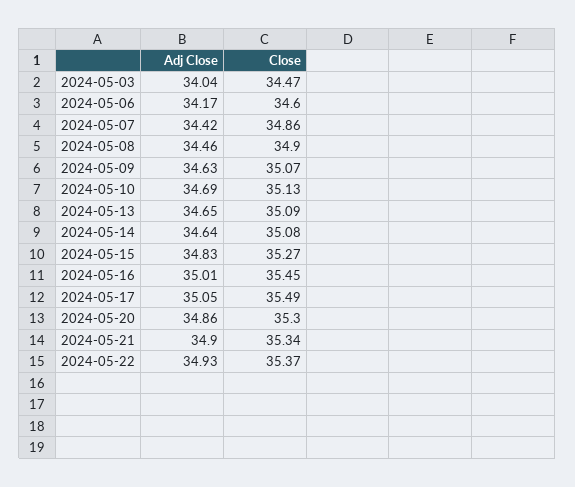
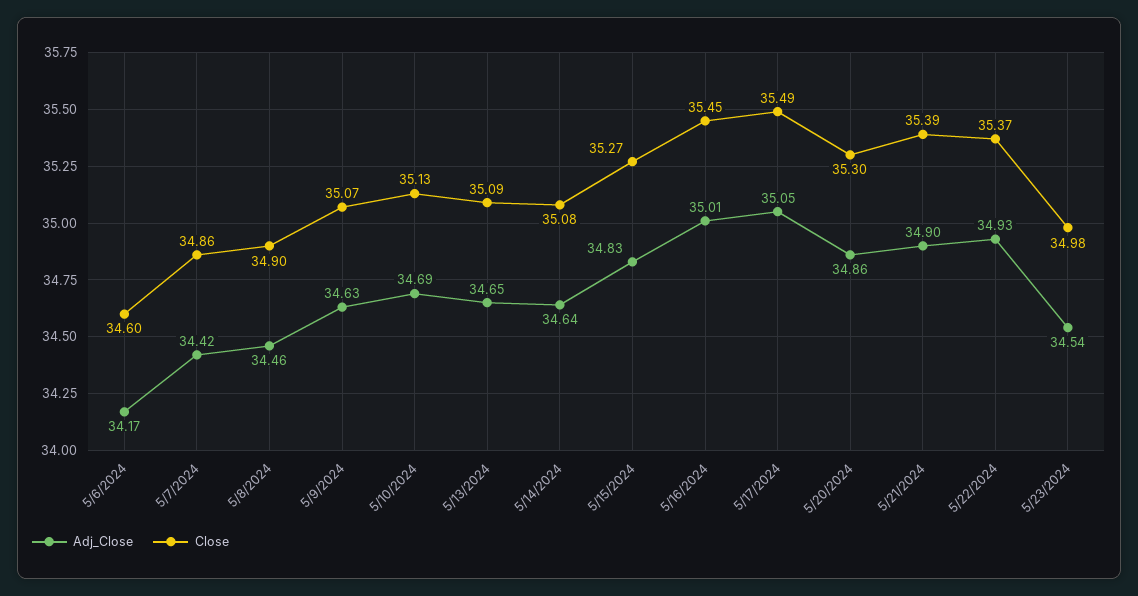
Adj Close, 2024-05-03: 34.04 -> none
Close, 2024-05-03: 34.47 -> none
Close, 2024-05-21: 35.34 -> 35.39
Adj Close, 5/23/2024: none -> 34.54
Close, 5/23/2024: none -> 34.98

